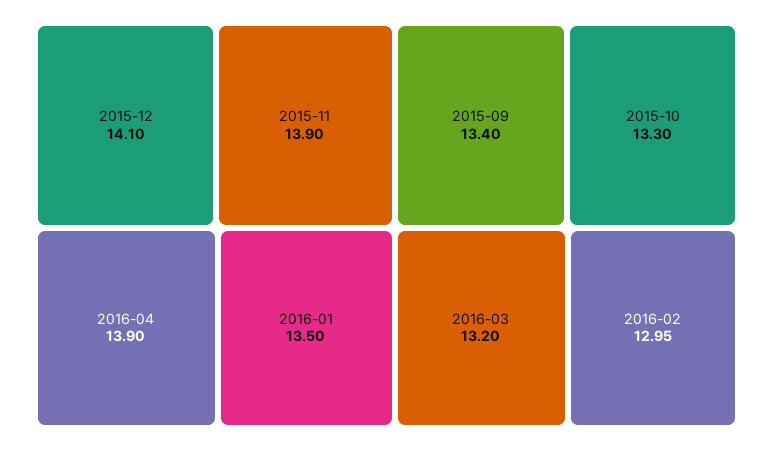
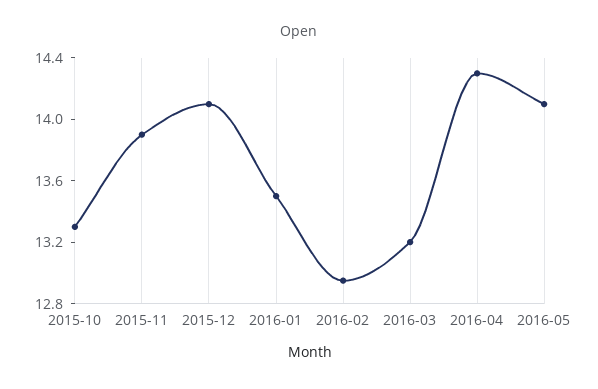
2016-04: 13.9 -> 14.3
2015-09: 13.4 -> none
2016-05: none -> 14.1

